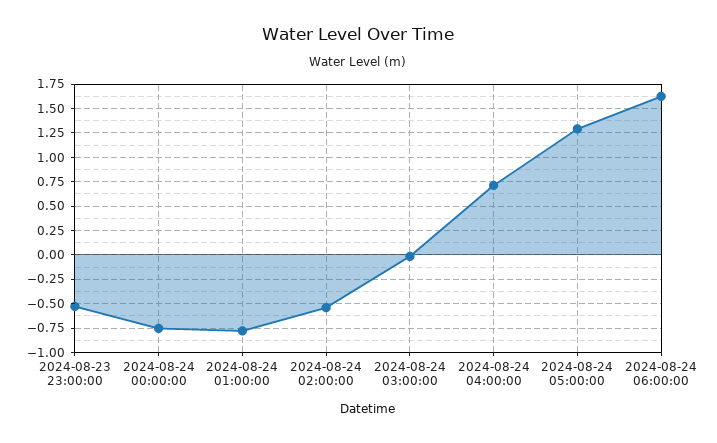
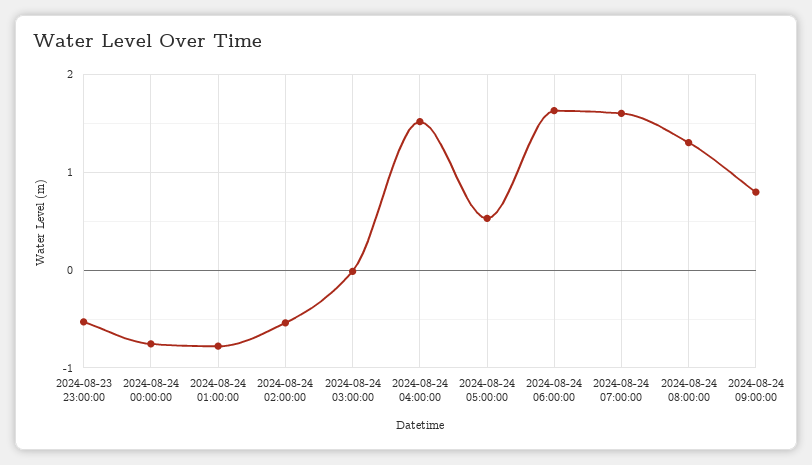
2024-08-24 04:00:00: 0.75 -> 1.5
2024-08-24 05:00:00: 1.25 -> 0.5
2024-08-24 07:00:00: none -> 1.6
2024-08-24 08:00:00: none -> 1.3
2024-08-24 09:00:00: none -> 0.8

